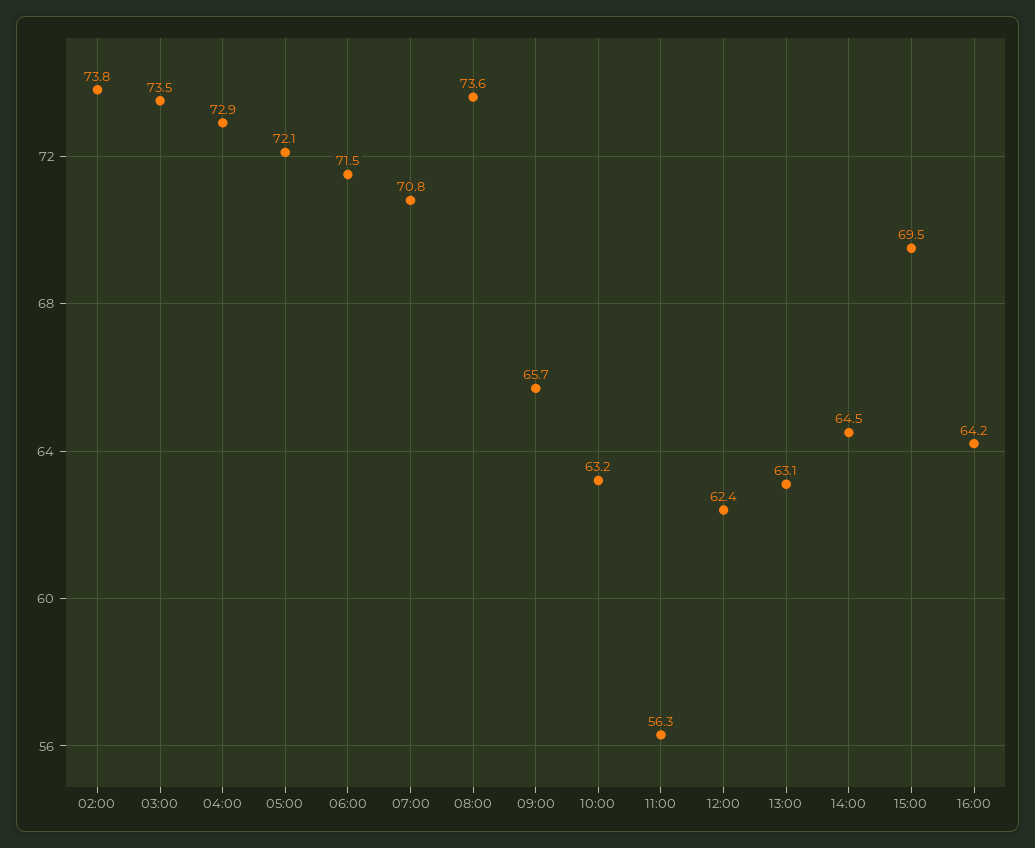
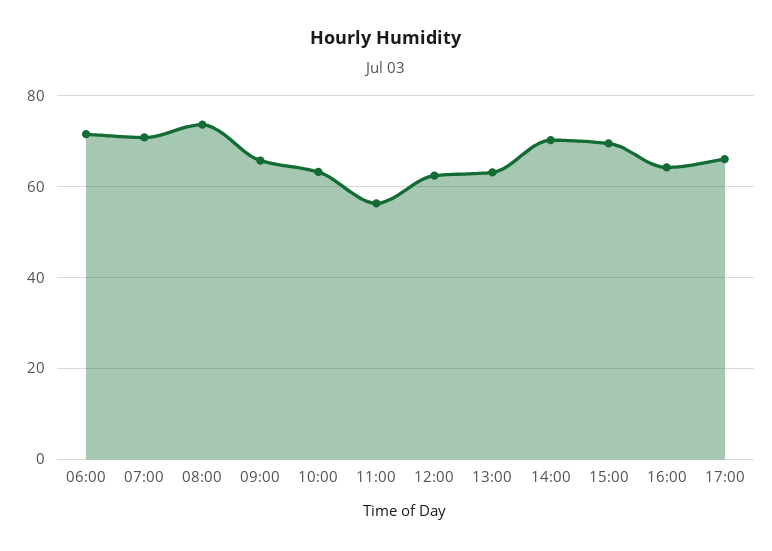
02:00: 73.8 -> none
03:00: 73.5 -> none
04:00: 72.9 -> none
05:00: 72.1 -> none
14:00: 64.5 -> 70
17:00: none -> 66

